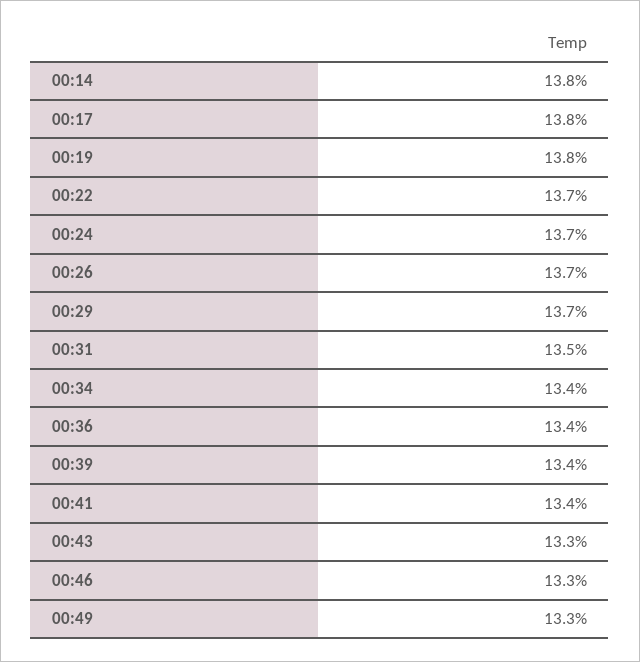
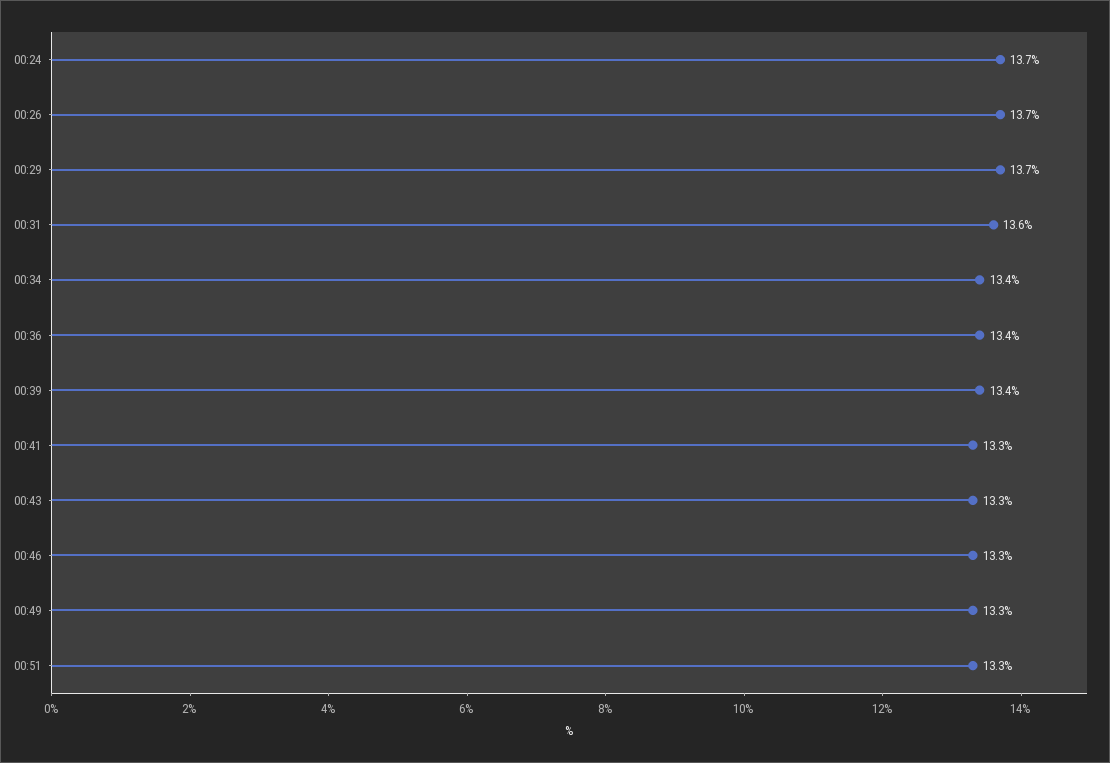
00:14: 13.8 -> none
00:17: 13.8 -> none
00:19: 13.8 -> none
00:22: 13.7 -> none
00:31: 13.5 -> 13.6
00:41: 13.4 -> 13.3
00:51: none -> 13.3

